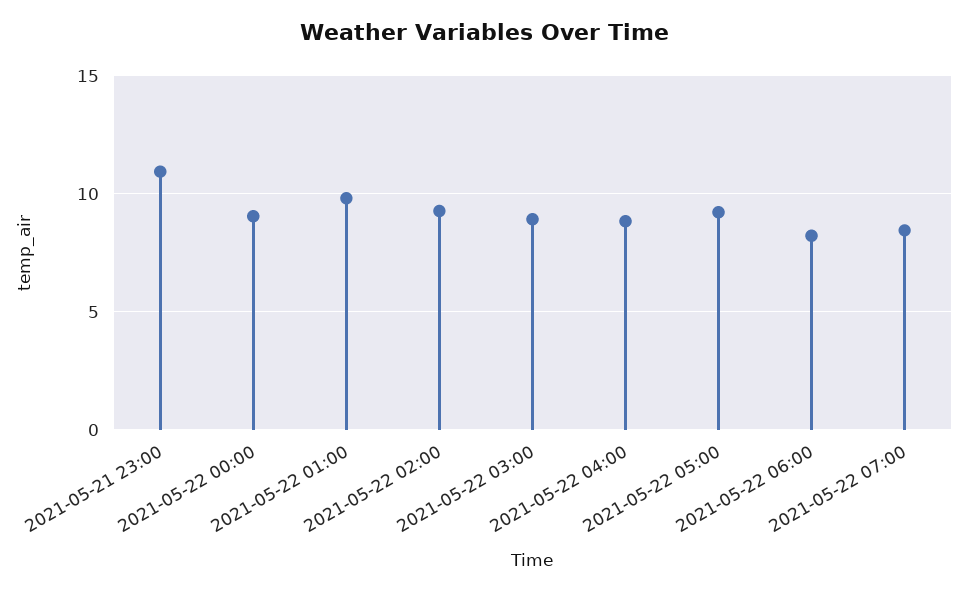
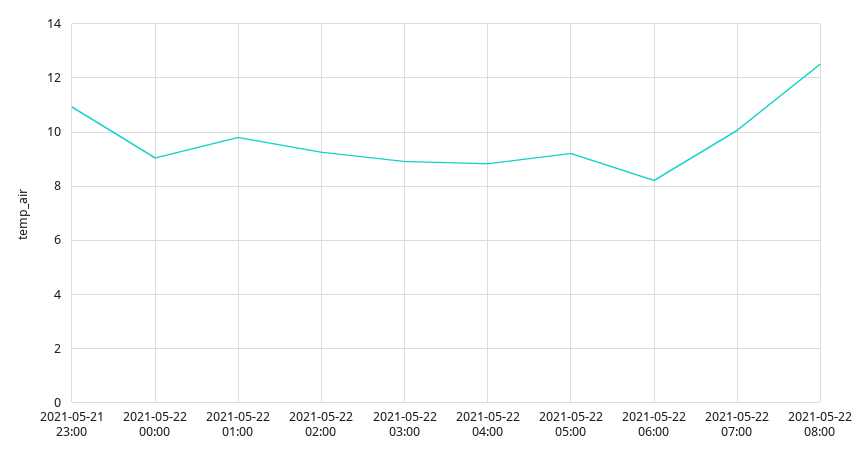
2021-05-22 07:00: 8.5 -> 10
2021-05-22 08:00: none -> 12.5

